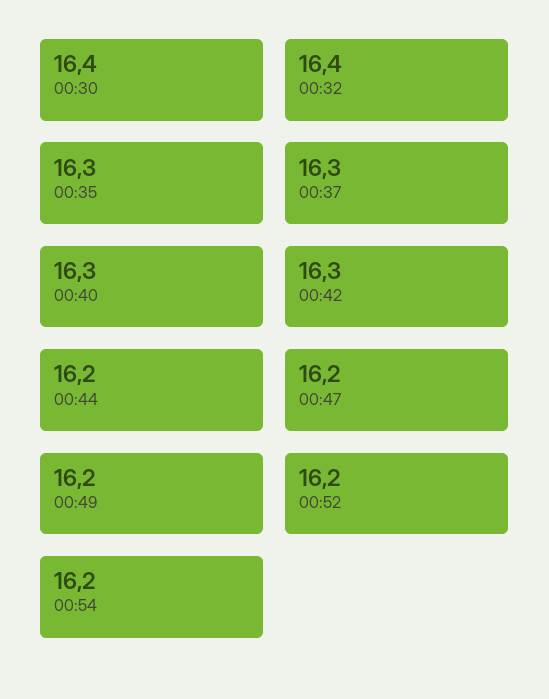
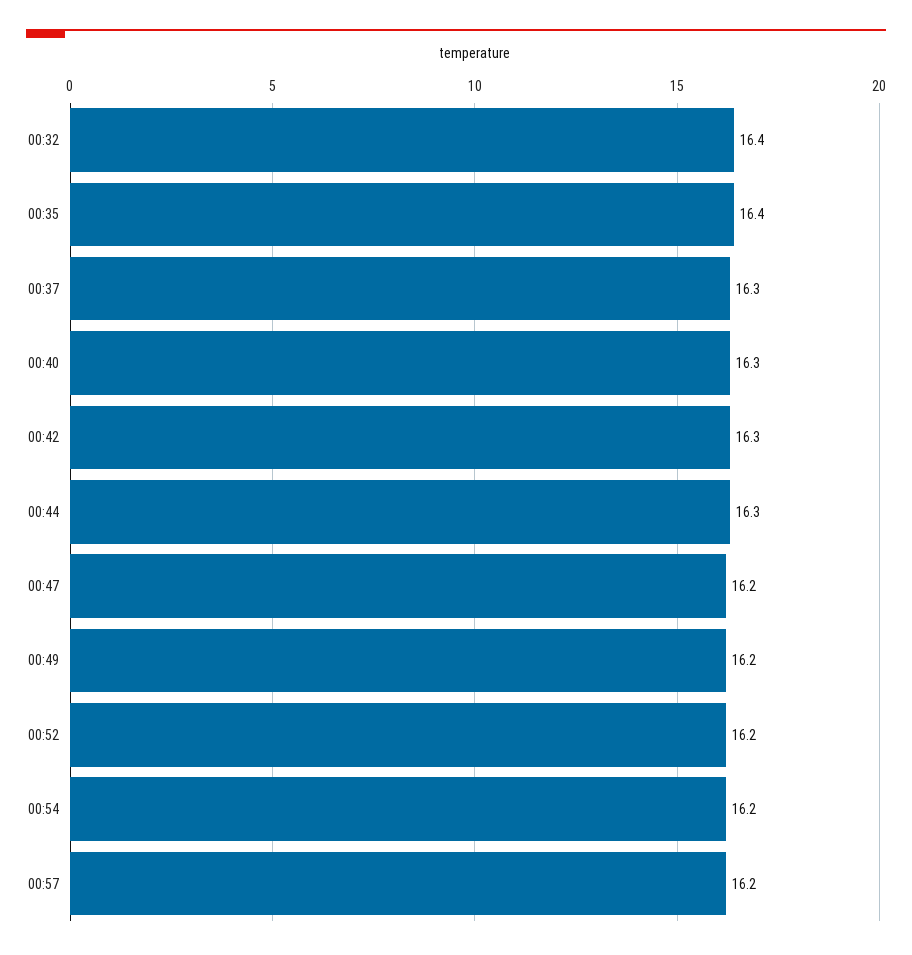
00:30: 16.4 -> none
00:35: 16.3 -> 16.4
00:44: 16.2 -> 16.3
00:57: none -> 16.2

